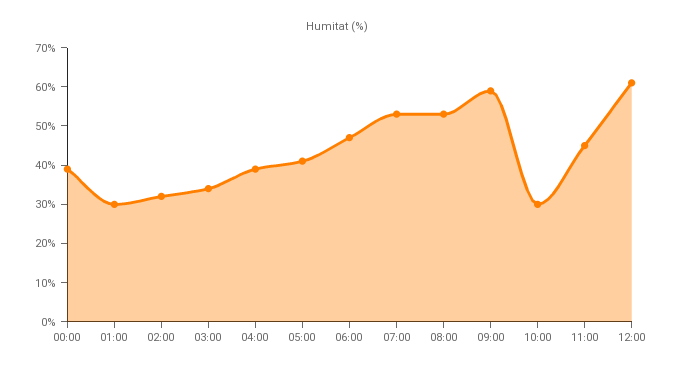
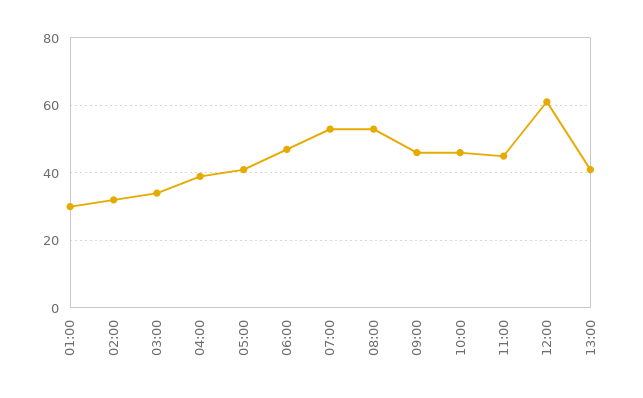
00:00: 40 -> none
09:00: 60 -> 45
10:00: 30 -> 45
13:00: none -> 40

